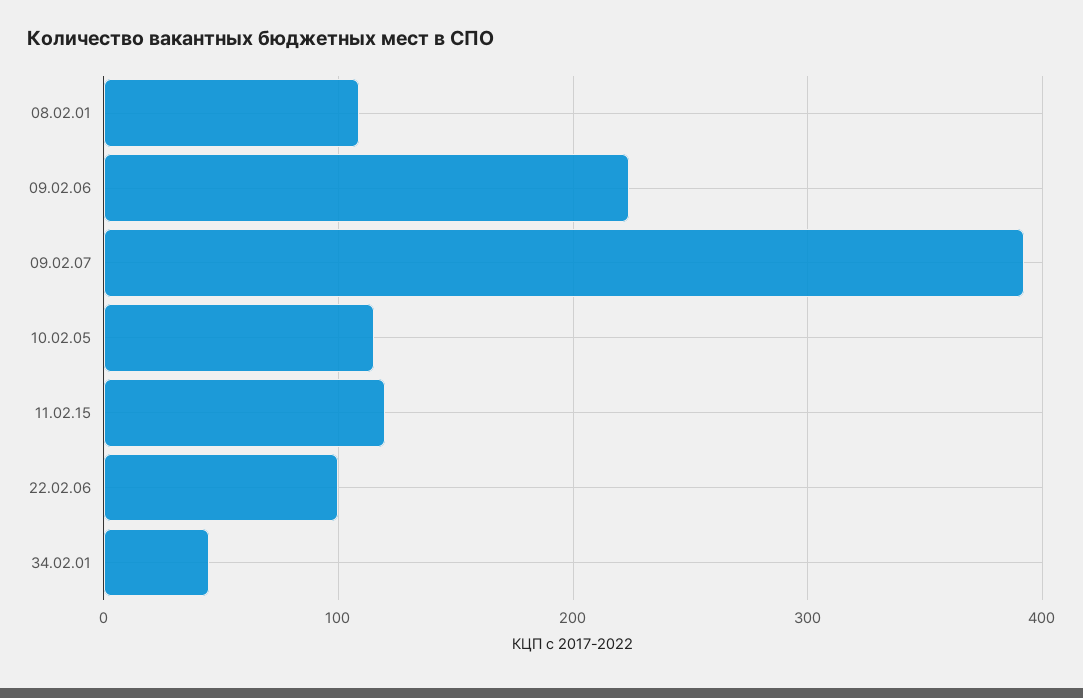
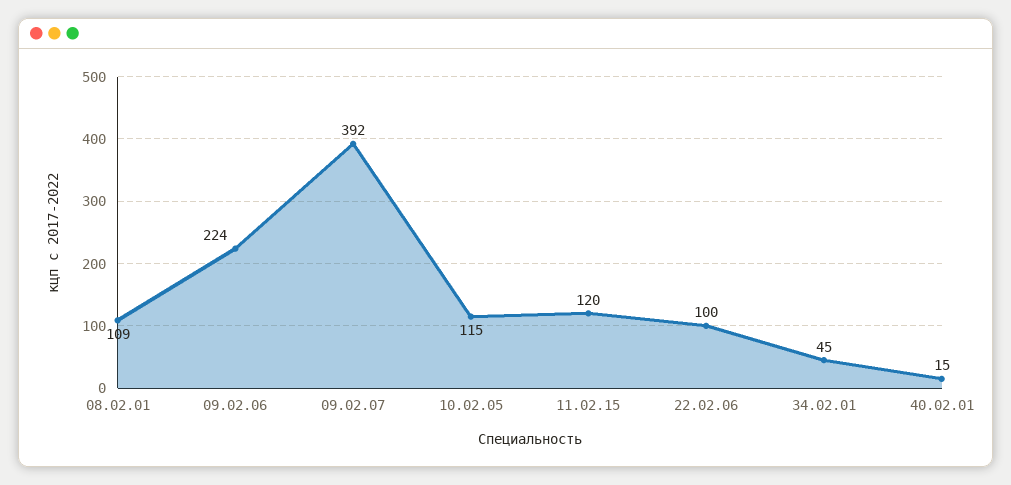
40.02.01: none -> 15

